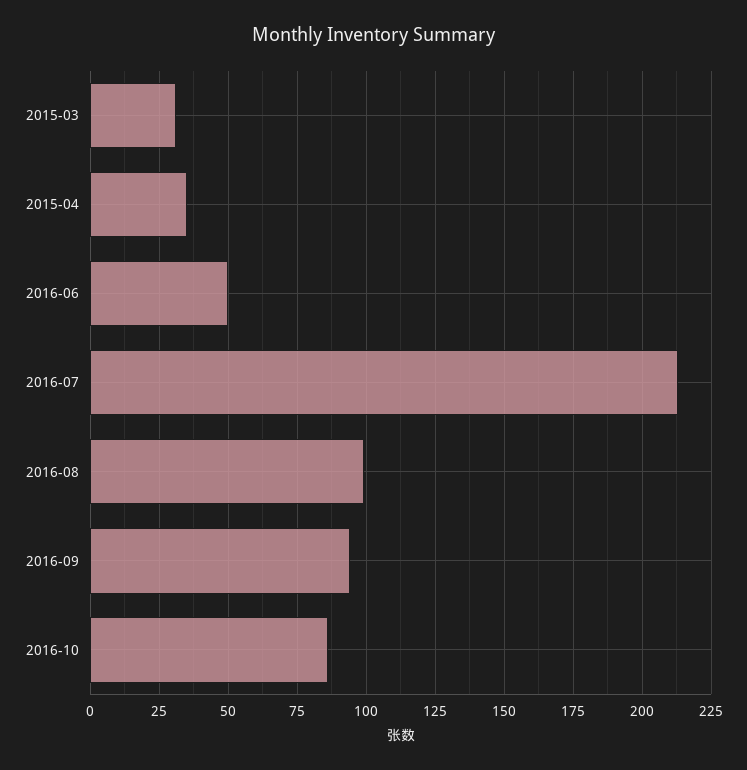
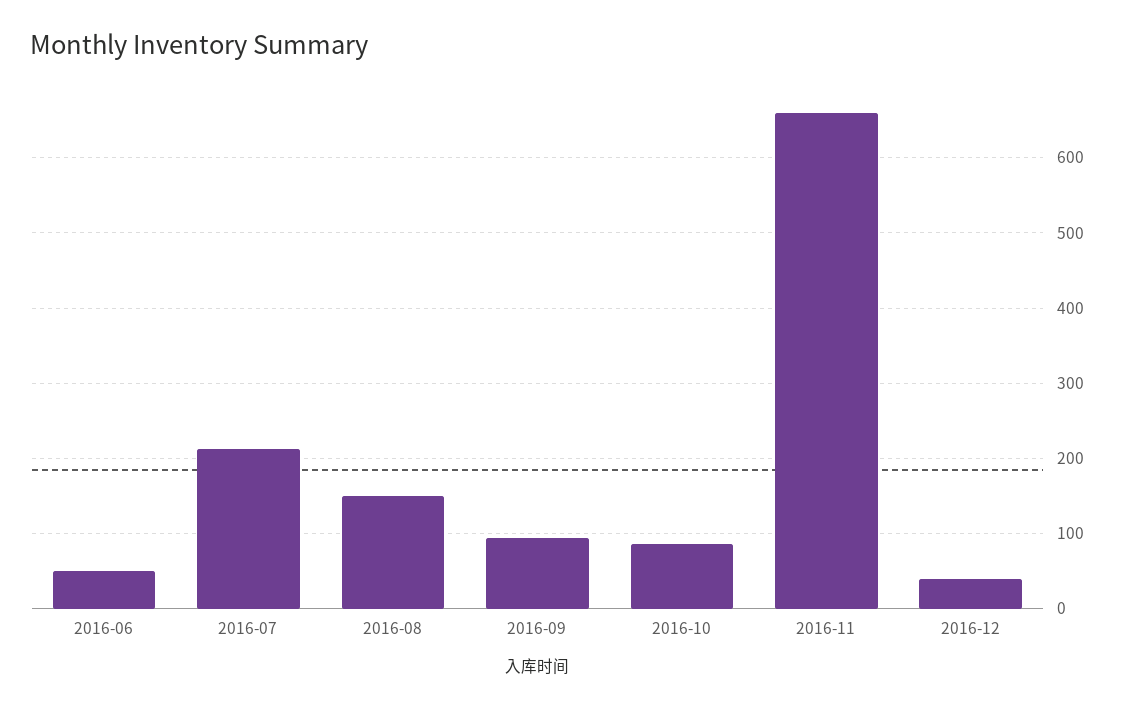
2015-03: 30 -> none
2015-04: 35 -> none
2016-08: 100 -> 150
2016-11: none -> 660
2016-12: none -> 40

